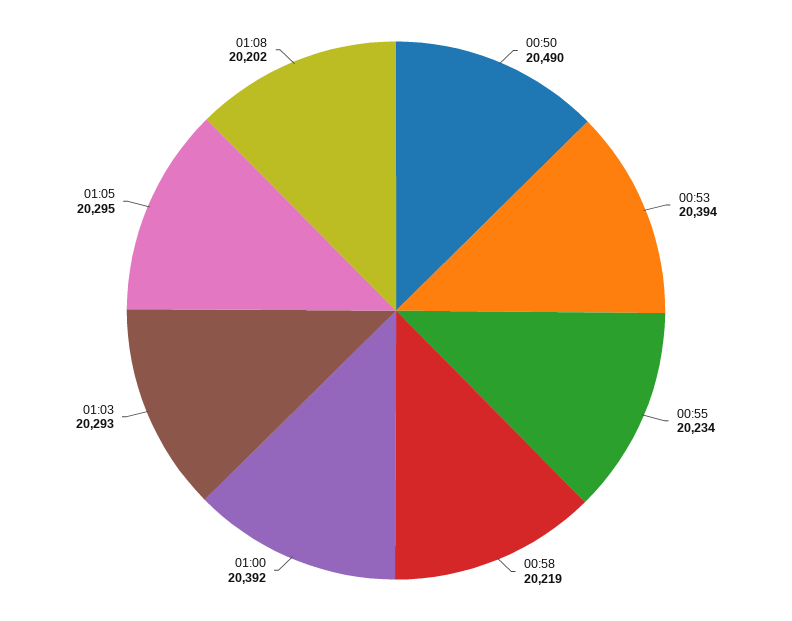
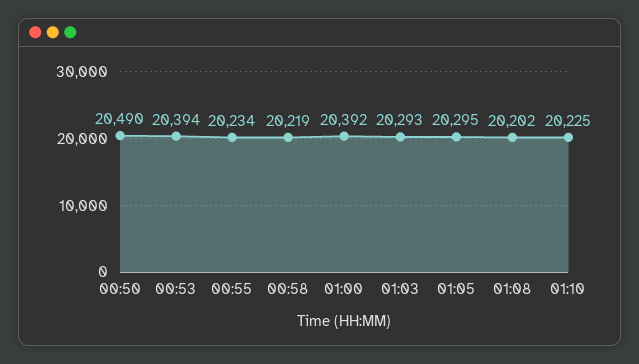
01:10: none -> 20225

